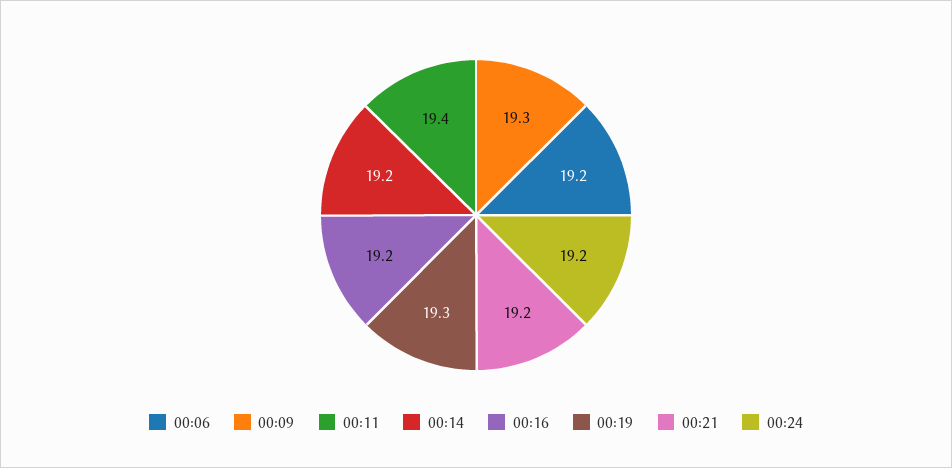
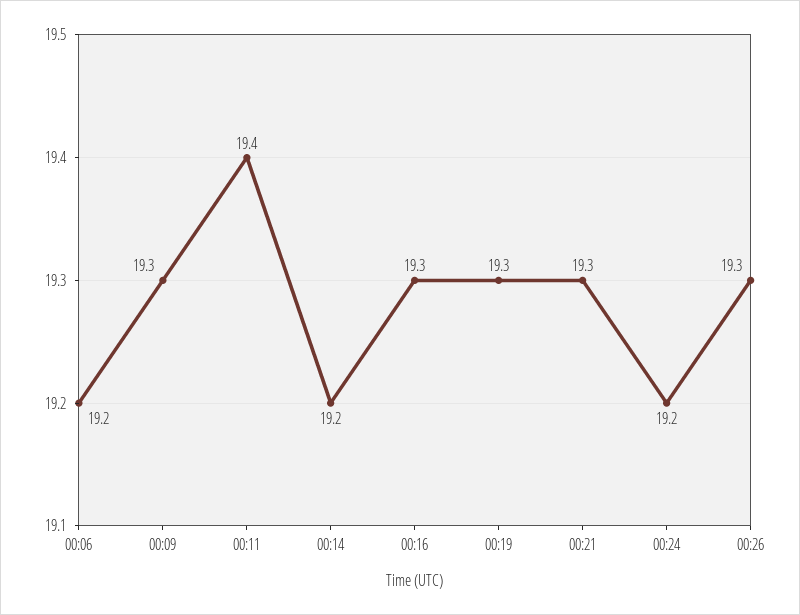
00:16: 19.2 -> 19.3
00:21: 19.2 -> 19.3
00:26: none -> 19.3

